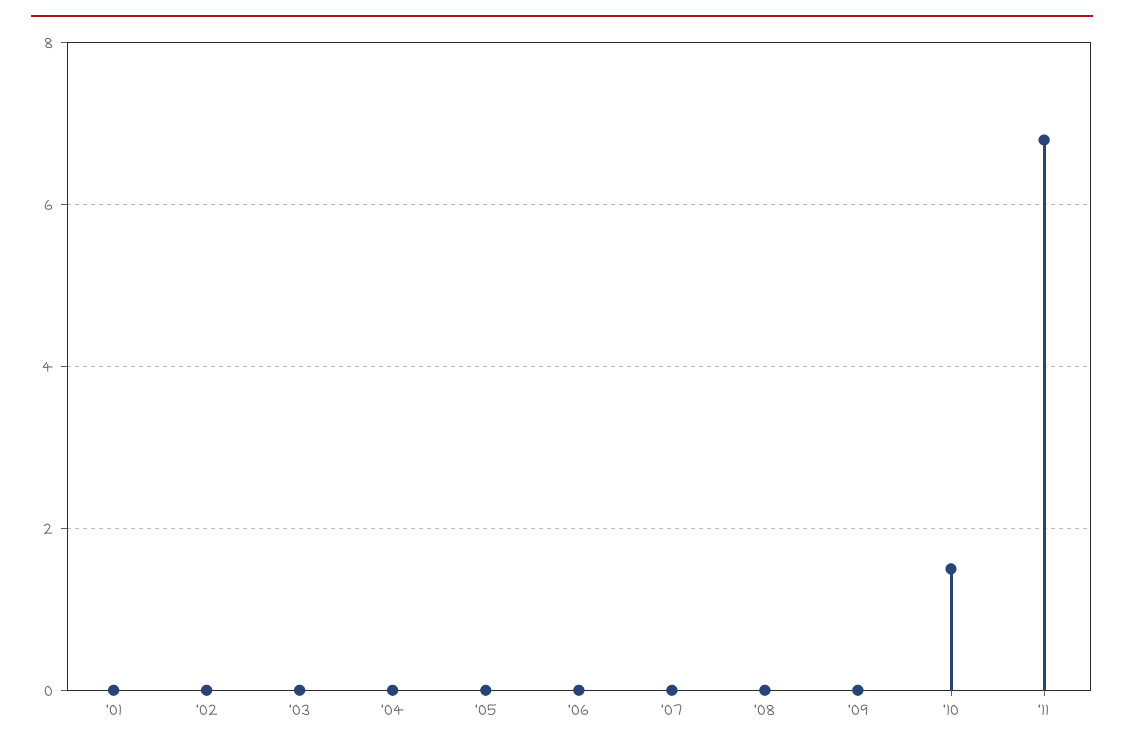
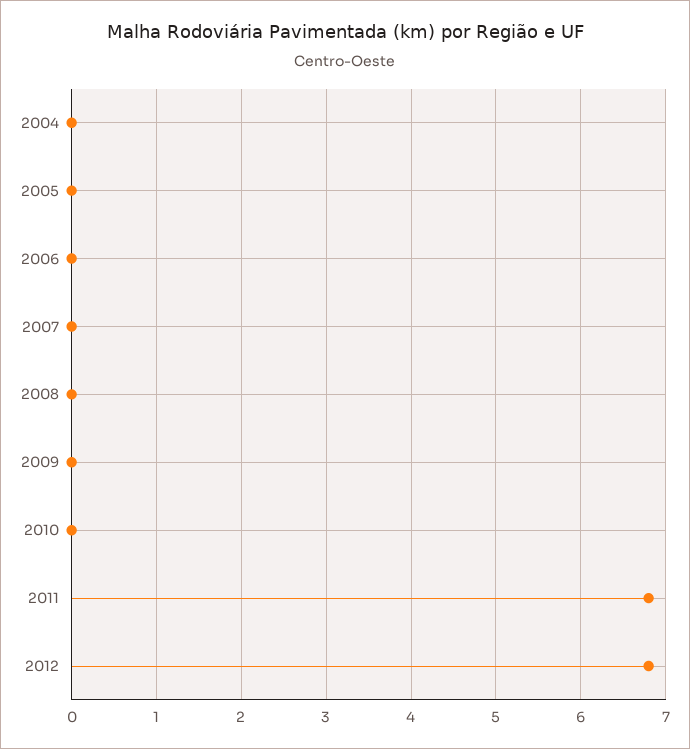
'01: 0 -> none
'02: 0 -> none
'03: 0 -> none
'10: 1.5 -> 0
2012: none -> 6.8

